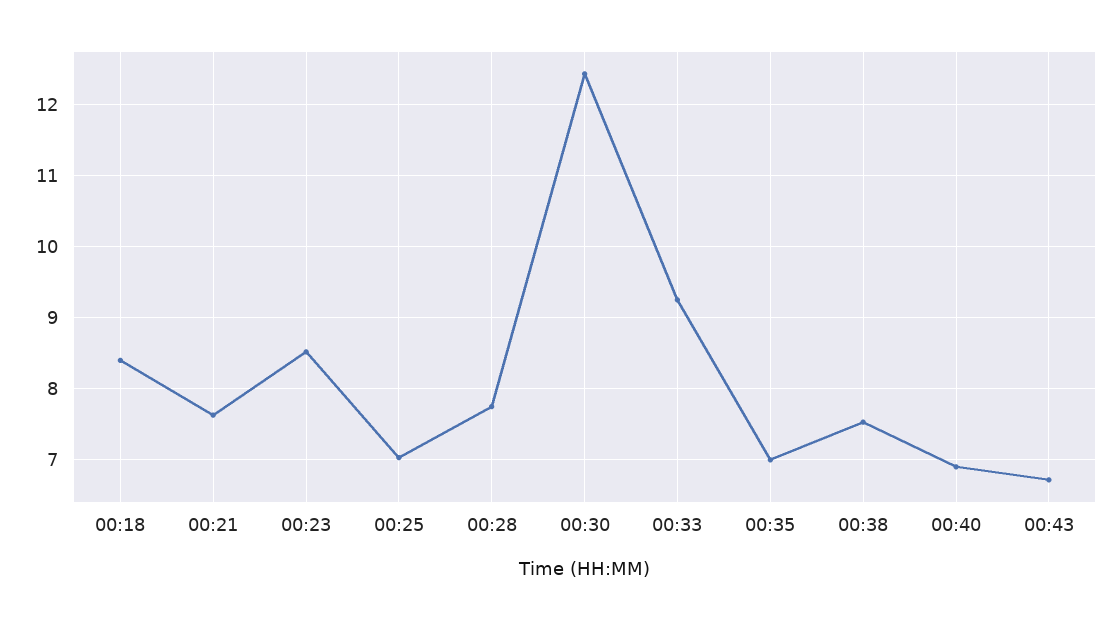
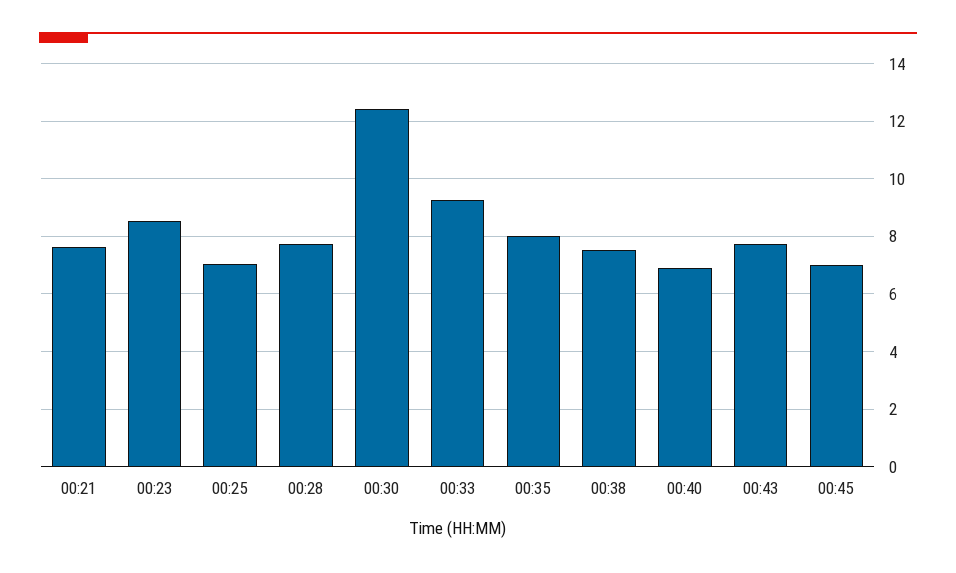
00:18: 8.4 -> none
00:35: 7 -> 8
00:43: 6.7 -> 7.75
00:45: none -> 7

